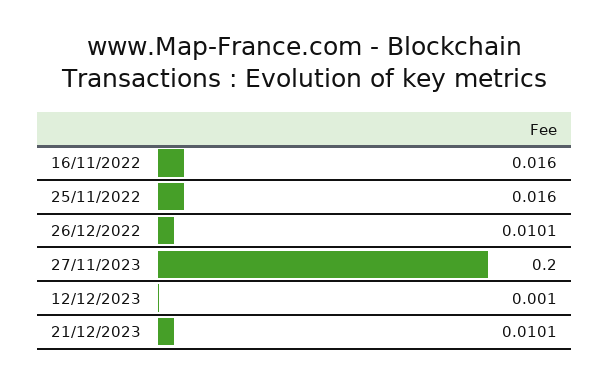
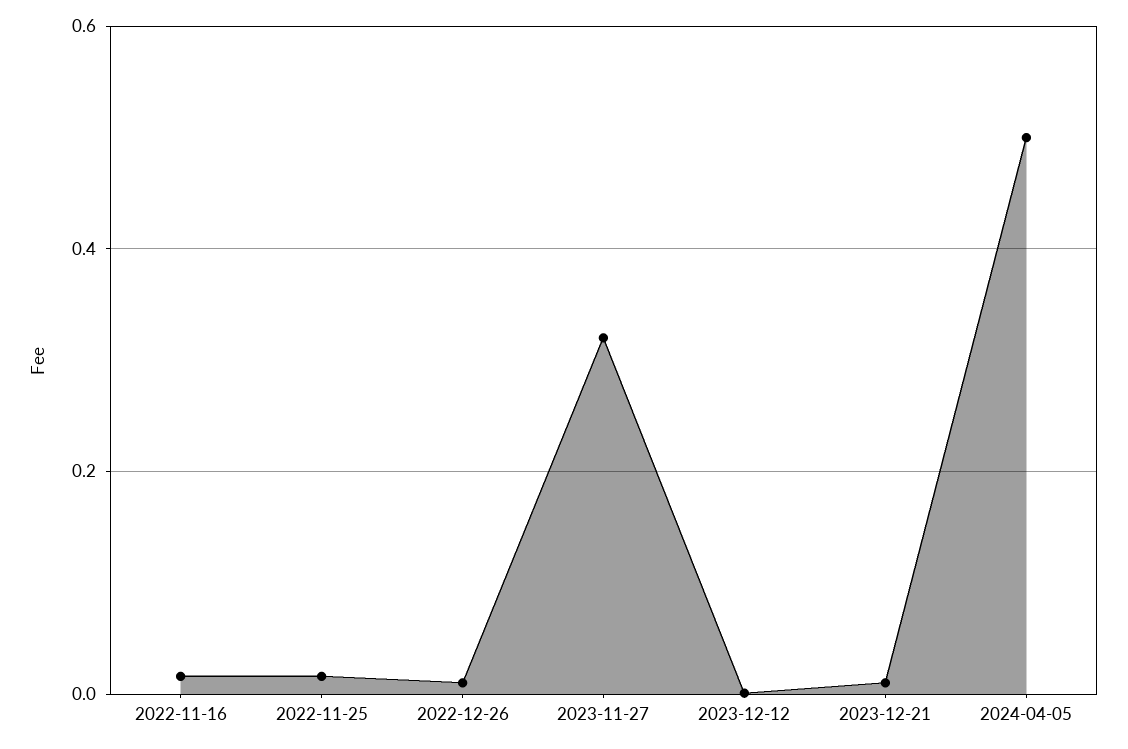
27/11/2023: 0.2 -> 0.32
2024-04-05: none -> 0.5

